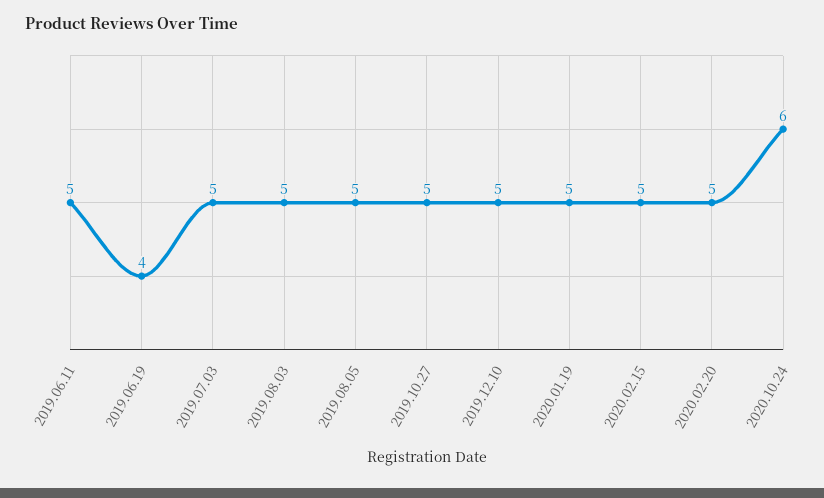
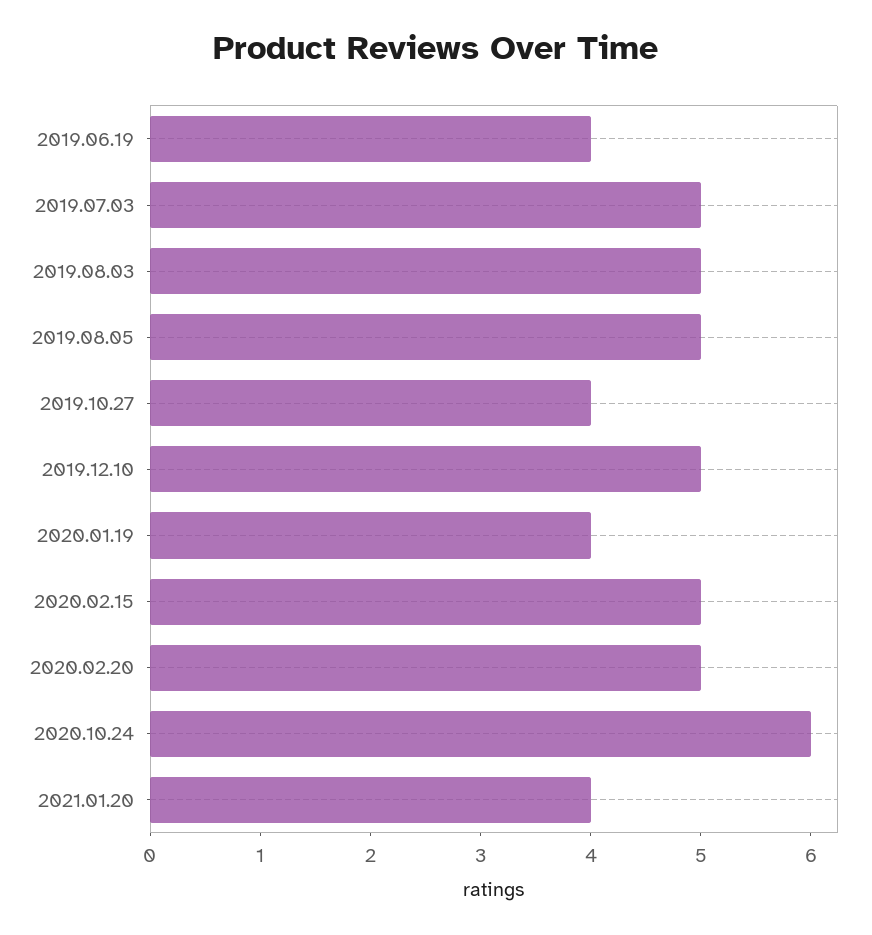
2019.06.11: 5 -> none
2019.10.27: 5 -> 4
2020.01.19: 5 -> 4
2021.01.20: none -> 4

